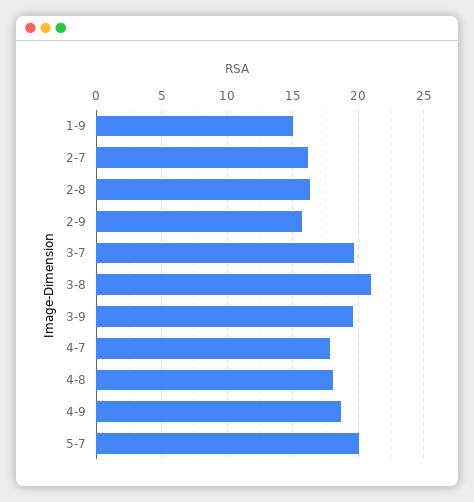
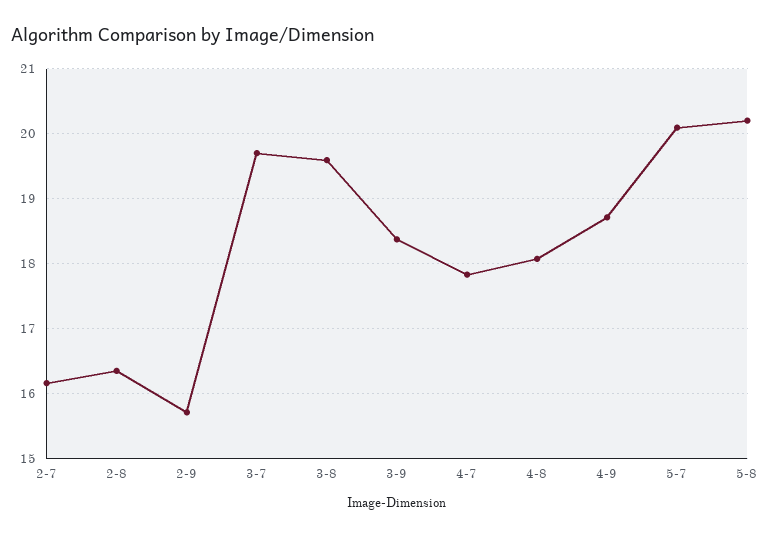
1-9: 15 -> none
3-8: 21 -> 19.6
3-9: 19.5 -> 18.4
5-8: none -> 20.2

